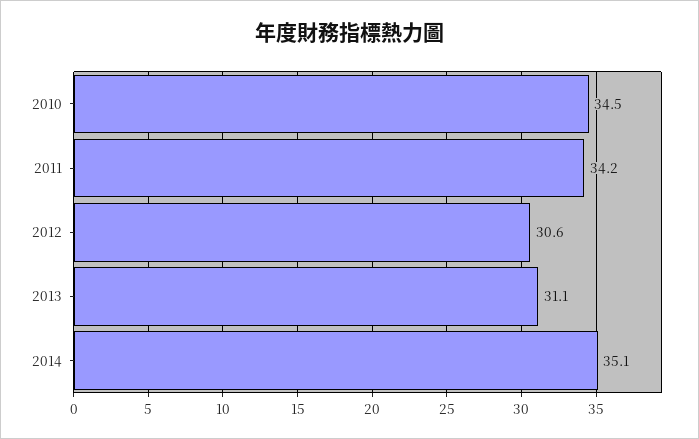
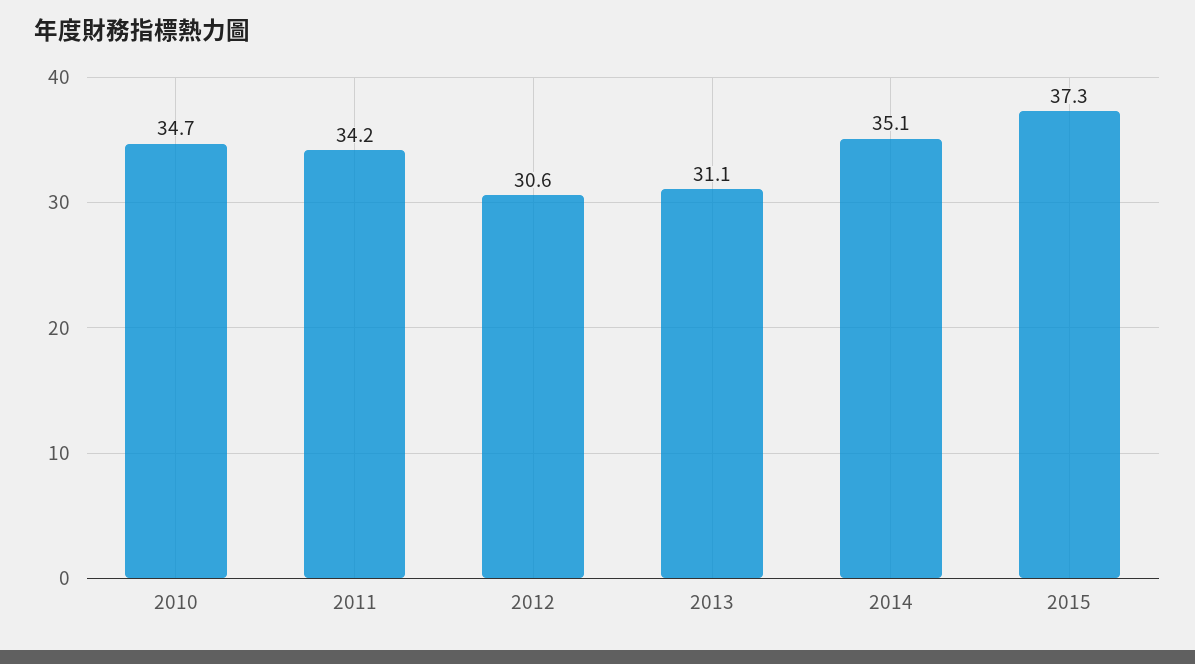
2010: 34.5 -> 34.7
2015: none -> 37.3

